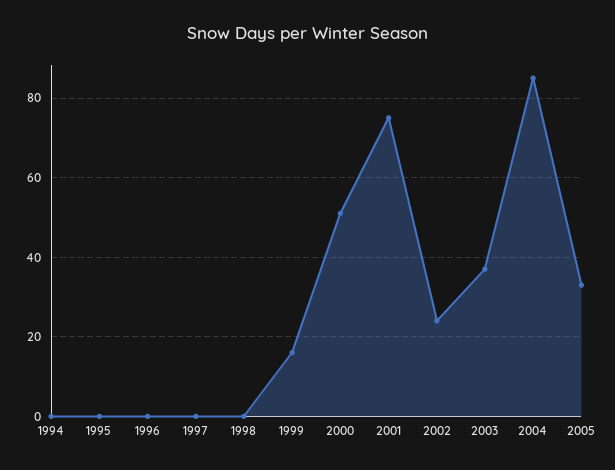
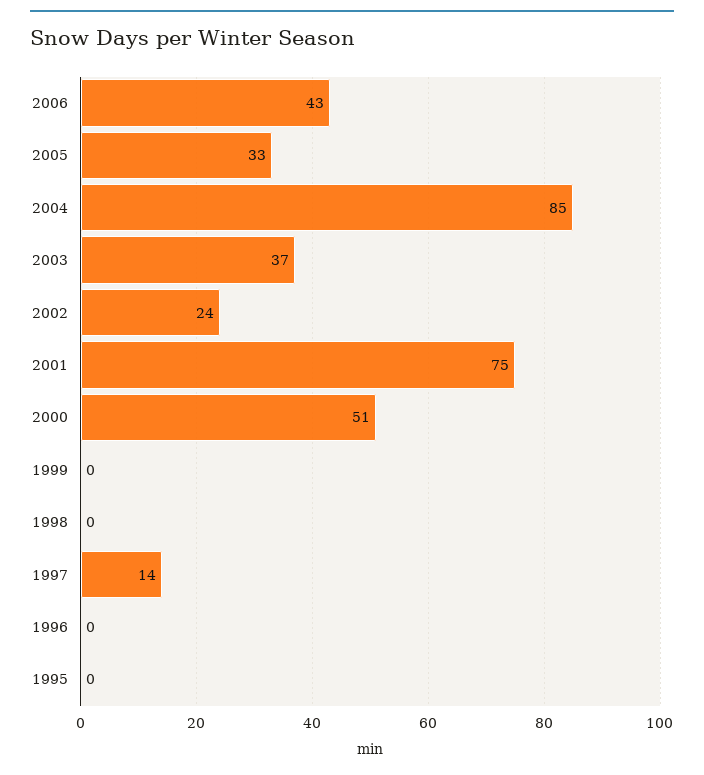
1994: 0 -> none
1997: 0 -> 14
1999: 15 -> 0
2006: none -> 43

